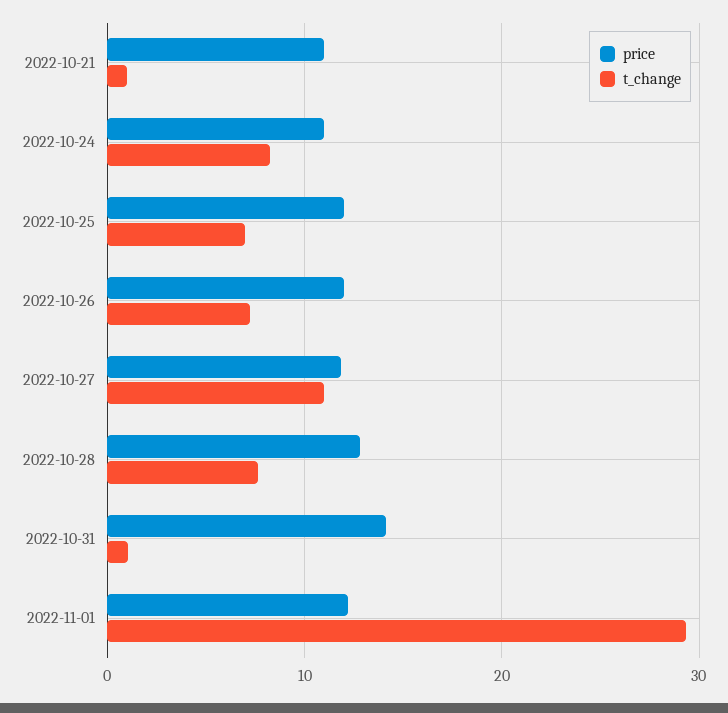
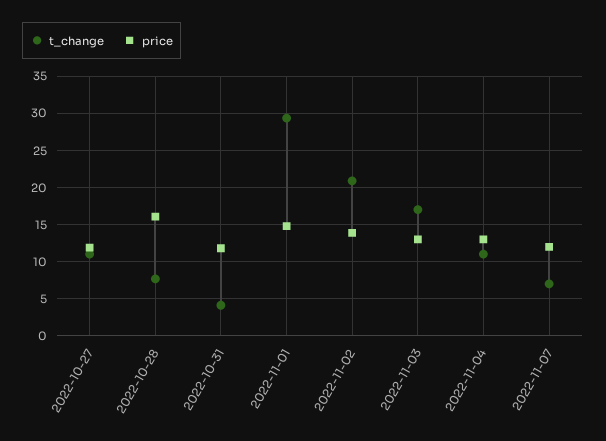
price, 2022-10-21: 11 -> none
t_change, 2022-10-21: 1 -> none
price, 2022-10-24: 11 -> none
t_change, 2022-10-24: 8 -> none
price, 2022-10-25: 12 -> none
t_change, 2022-10-25: 7 -> none
price, 2022-10-26: 12 -> none
t_change, 2022-10-26: 7 -> none
price, 2022-10-28: 13 -> 16
price, 2022-10-31: 14 -> 12
t_change, 2022-10-31: 1 -> 4
price, 2022-11-01: 12 -> 15
t_change, 2022-11-02: none -> 21
price, 2022-11-02: none -> 14
t_change, 2022-11-03: none -> 17
price, 2022-11-03: none -> 13
t_change, 2022-11-04: none -> 11
price, 2022-11-04: none -> 13
t_change, 2022-11-07: none -> 7
price, 2022-11-07: none -> 12

